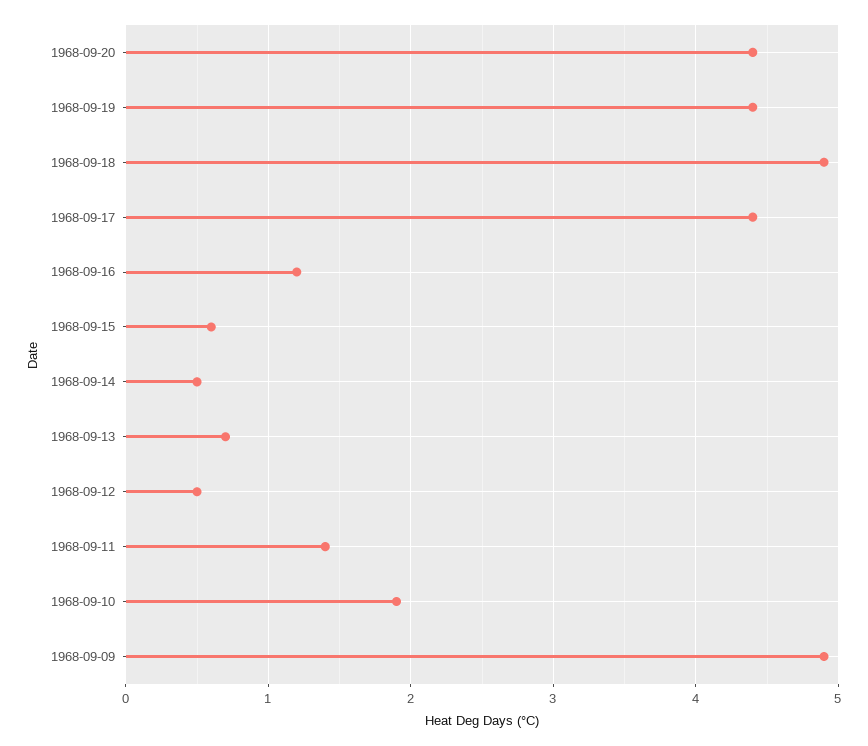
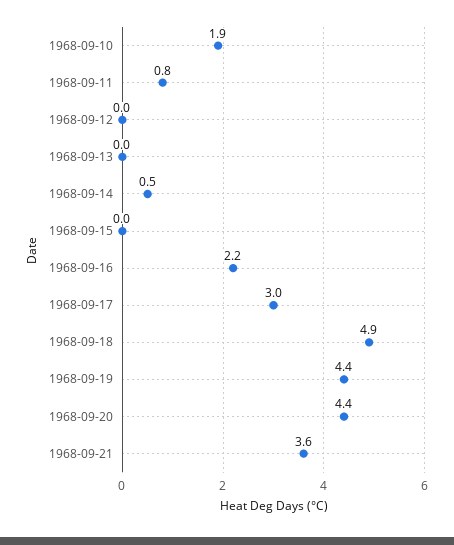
1968-09-17: 4.4 -> 3
1968-09-16: 1.2 -> 2.2
1968-09-15: 0.6 -> 0
1968-09-13: 0.7 -> 0
1968-09-12: 0.5 -> 0
1968-09-11: 1.4 -> 0.8
1968-09-09: 4.9 -> none
1968-09-21: none -> 3.6

